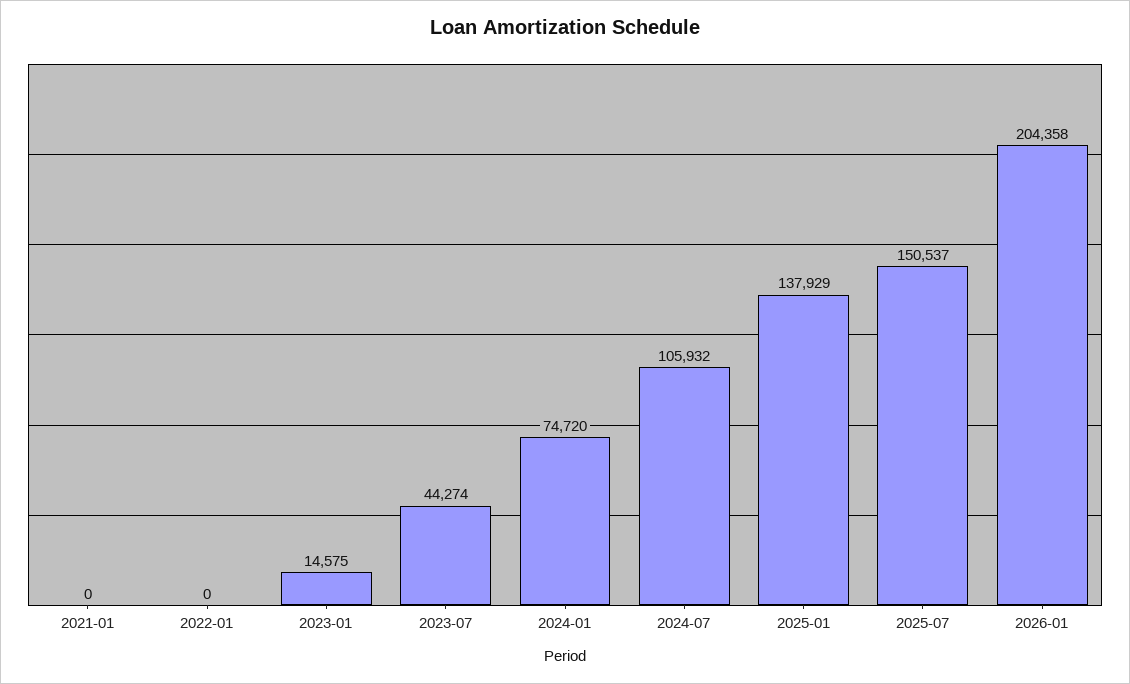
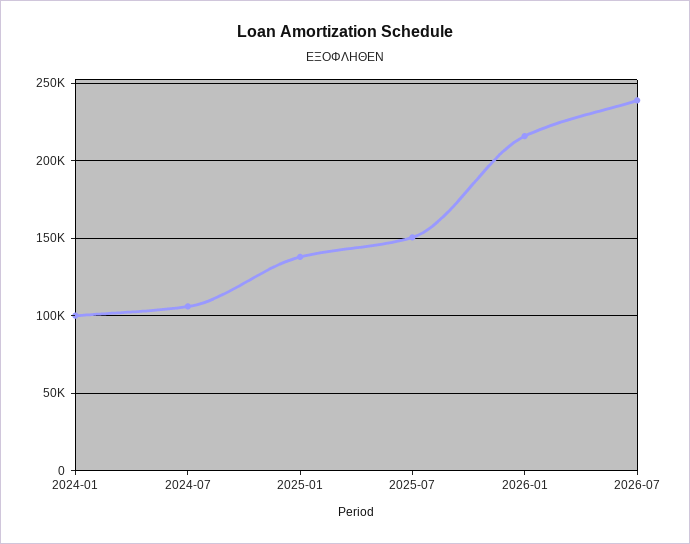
2021-01: 0 -> none
2022-01: 0 -> none
2023-01: 14575 -> none
2023-07: 44274 -> none
2024-01: 74720 -> 100000
2026-01: 204358 -> 215000
2026-07: none -> 240000

